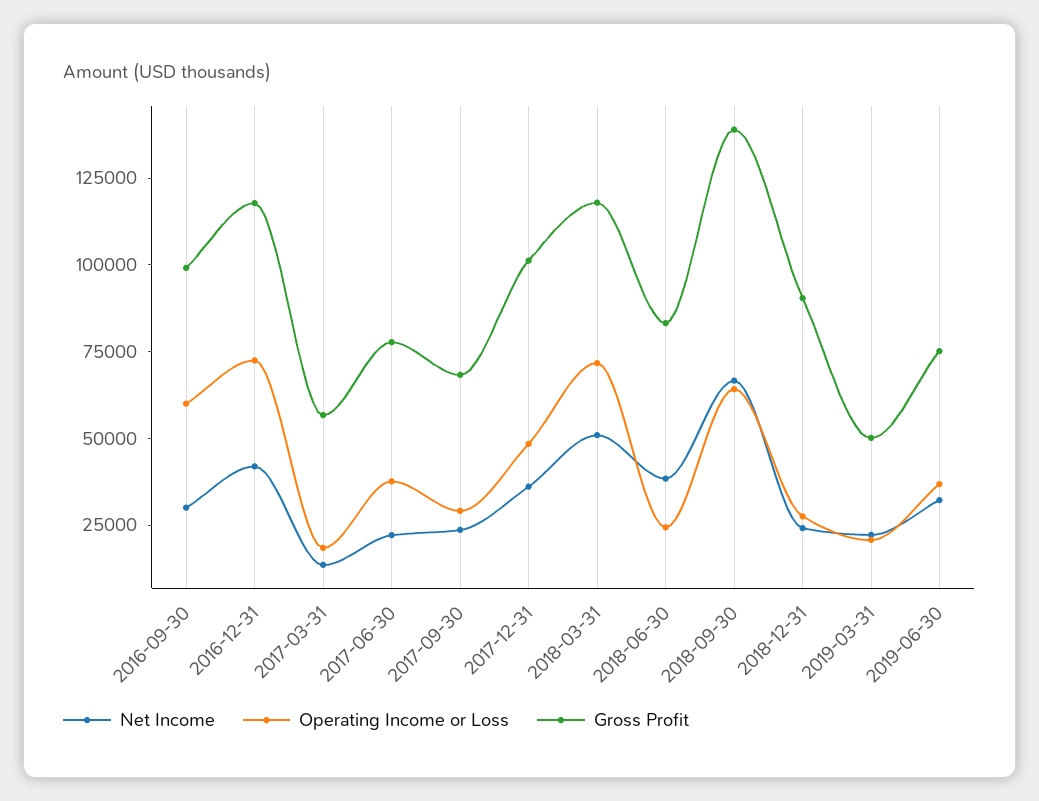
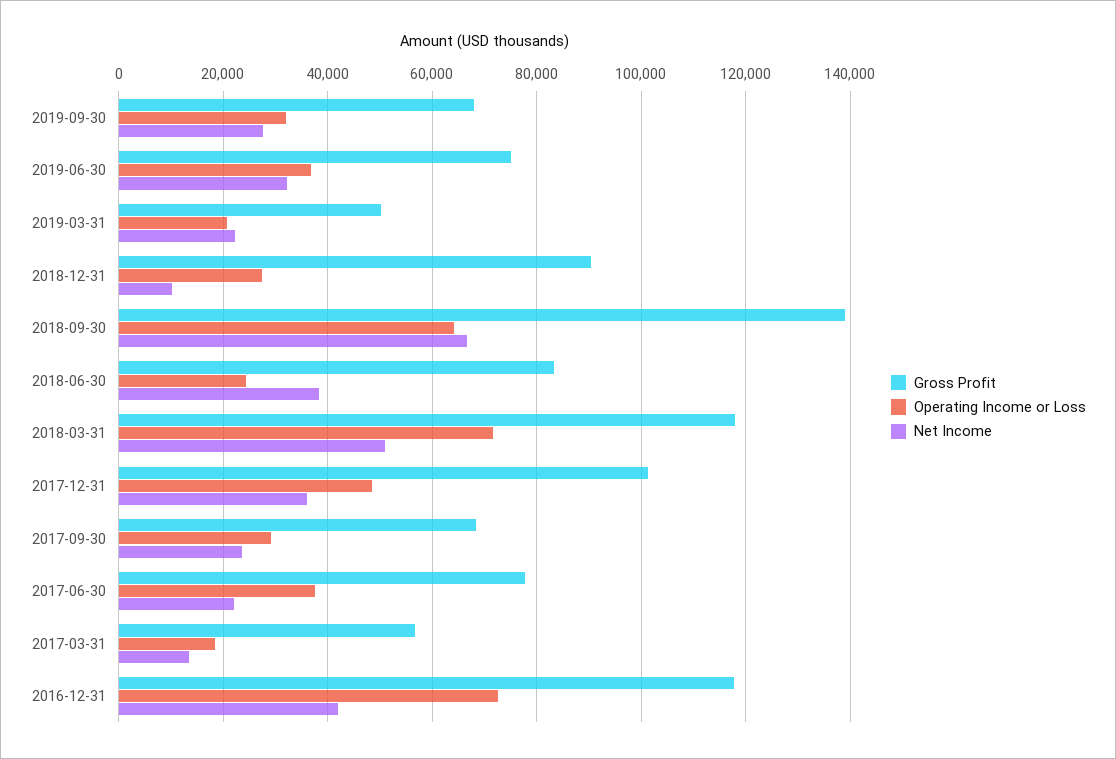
Net Income, 2016-09-30: 30000 -> none
Operating Income or Loss, 2016-09-30: 60000 -> none
Gross Profit, 2016-09-30: 100000 -> none
Net Income, 2018-12-31: 25000 -> 10000
Gross Profit, 2019-09-30: none -> 68000
Operating Income or Loss, 2019-09-30: none -> 32000
Net Income, 2019-09-30: none -> 28000

